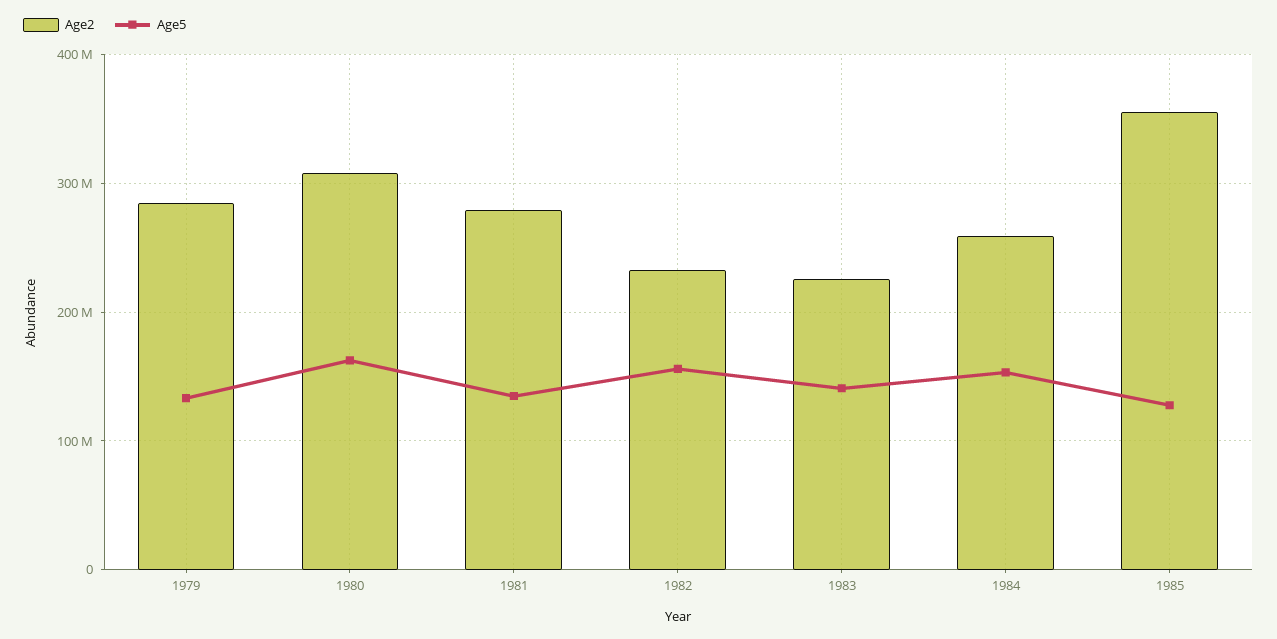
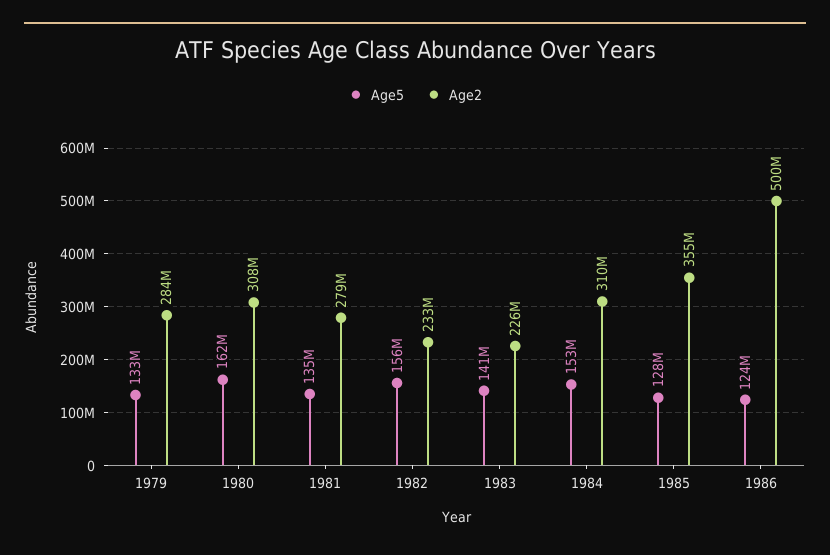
Age2, 1984: 260000000 -> 310000000
Age5, 1986: none -> 124000000
Age2, 1986: none -> 500000000

